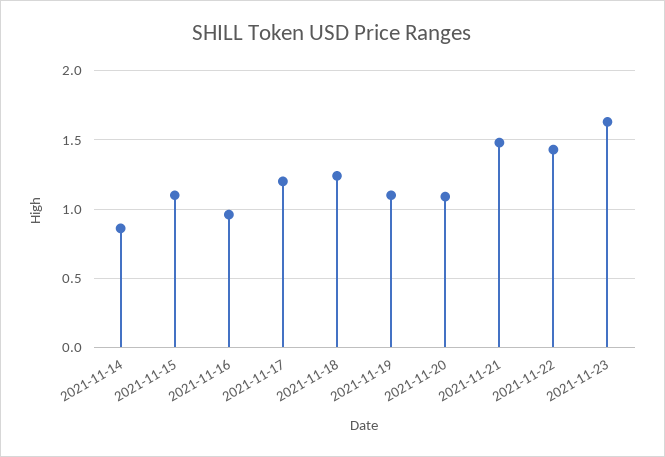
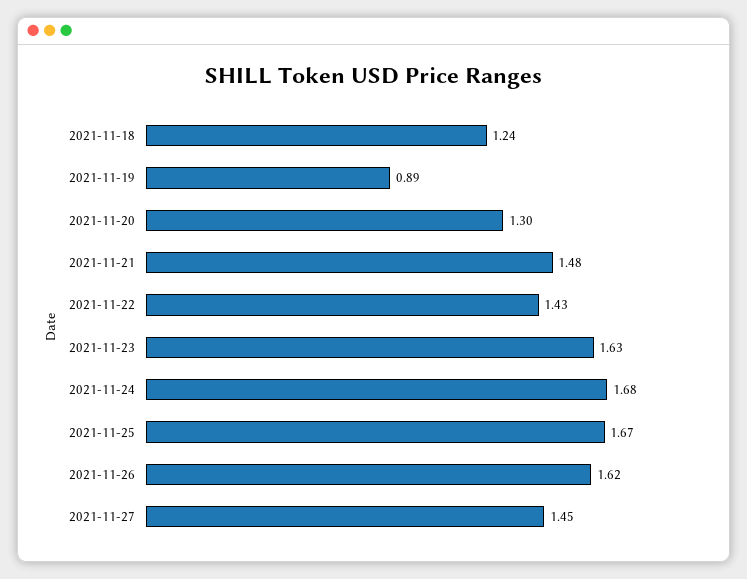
2021-11-14: 0.85 -> none
2021-11-15: 1.1 -> none
2021-11-16: 0.95 -> none
2021-11-17: 1.2 -> none
2021-11-19: 1.1 -> 0.89
2021-11-20: 1.1 -> 1.3
2021-11-24: none -> 1.68
2021-11-25: none -> 1.67
2021-11-26: none -> 1.62
2021-11-27: none -> 1.45

